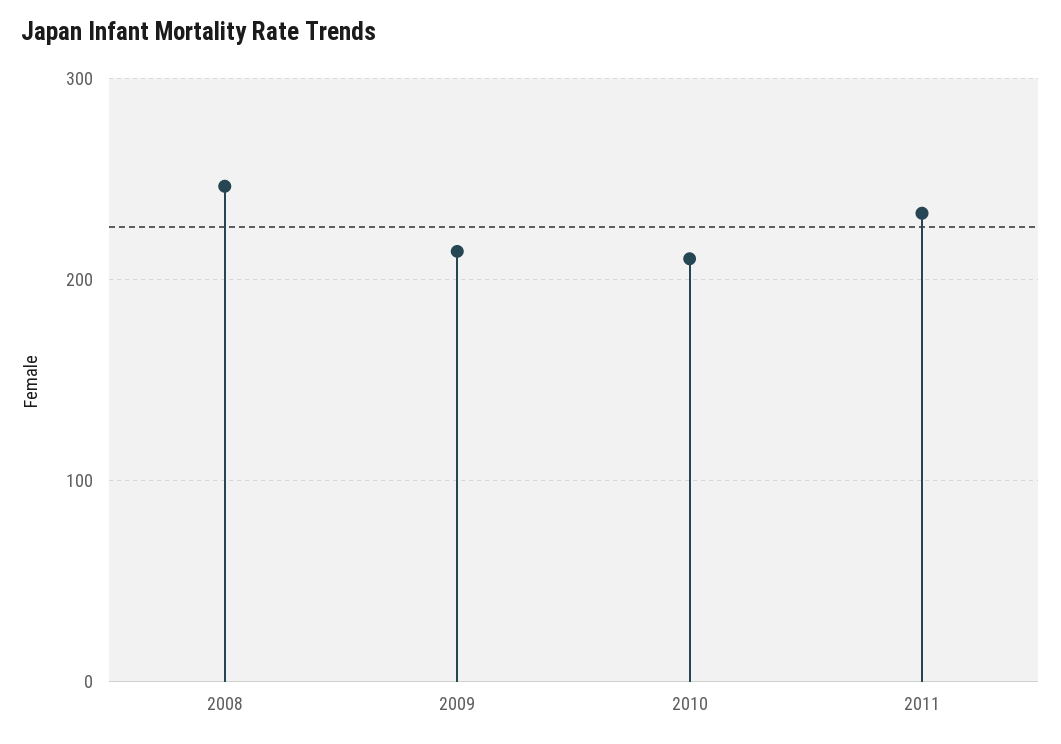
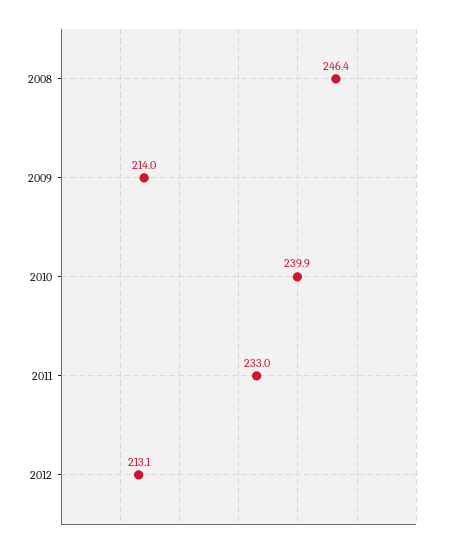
2010: 210 -> 239.9
2012: none -> 213.1

